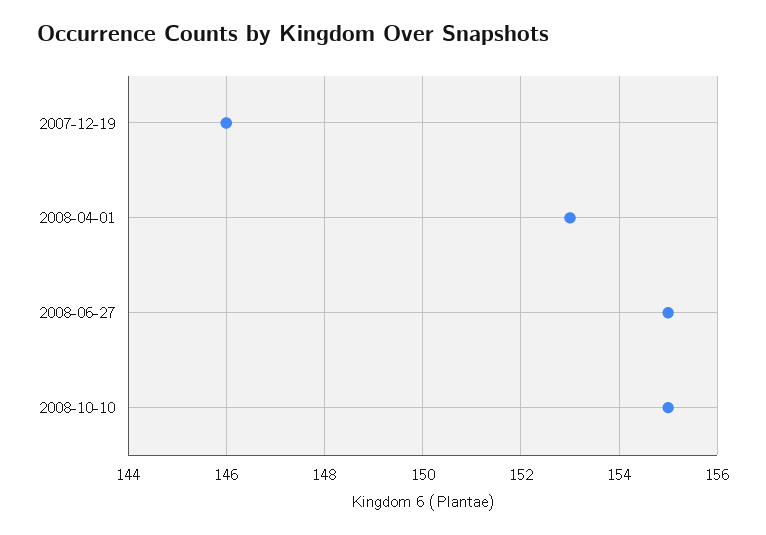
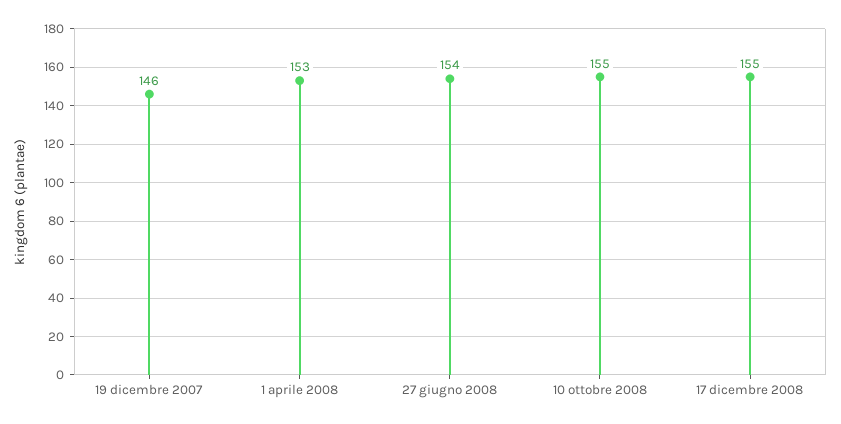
2008-06-27: 155 -> 154
17 dicembre 2008: none -> 155

